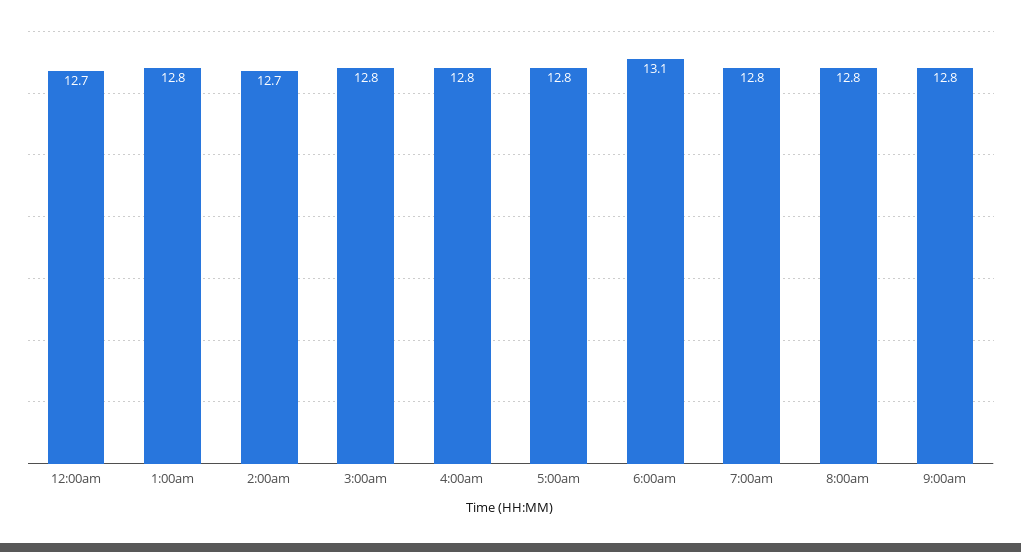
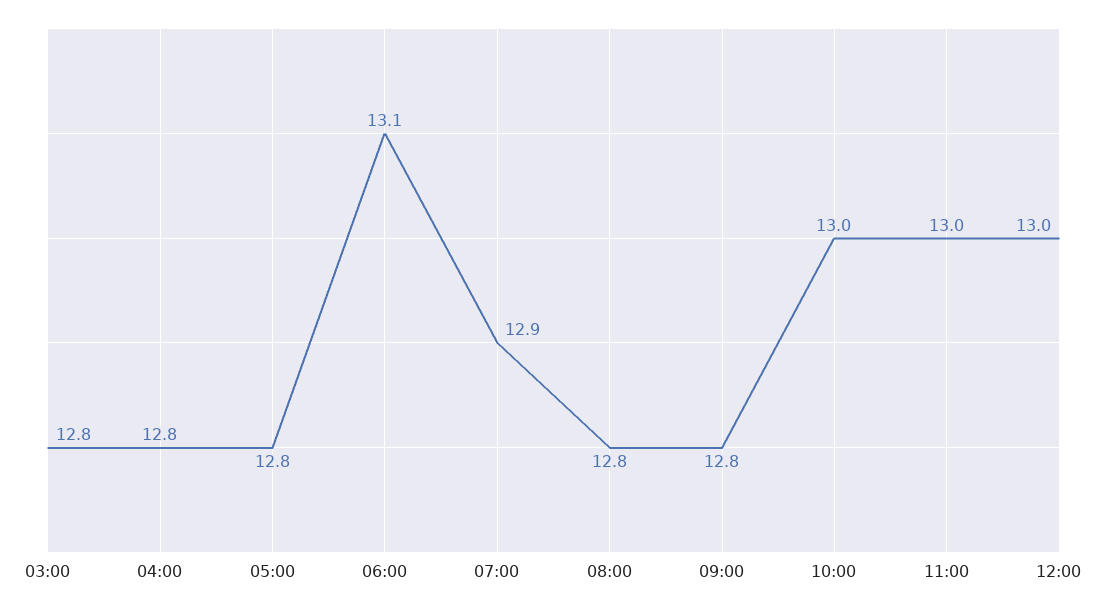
12:00am: 12.7 -> none
1:00am: 12.8 -> none
2:00am: 12.7 -> none
7:00am: 12.8 -> 12.9
10:00: none -> 13
11:00: none -> 13
12:00: none -> 13

